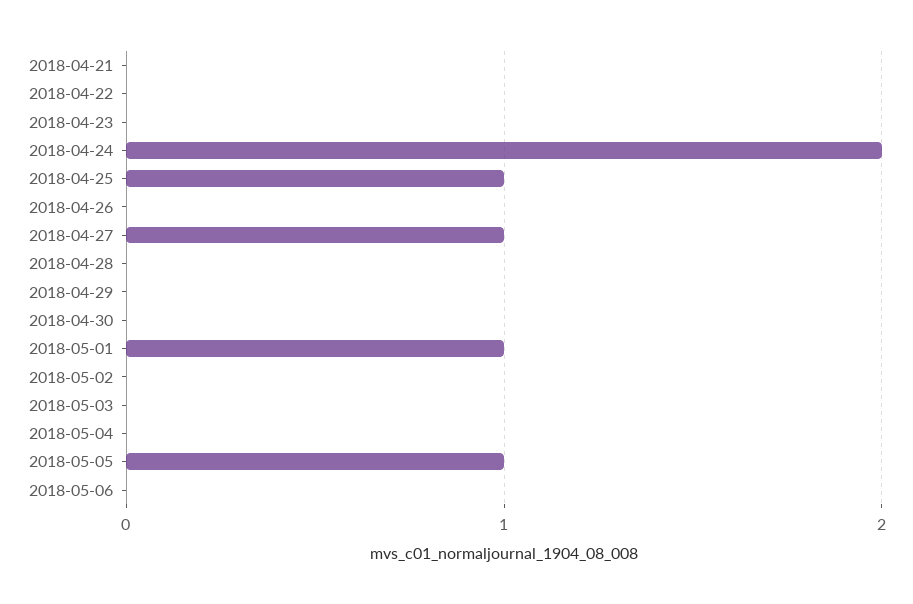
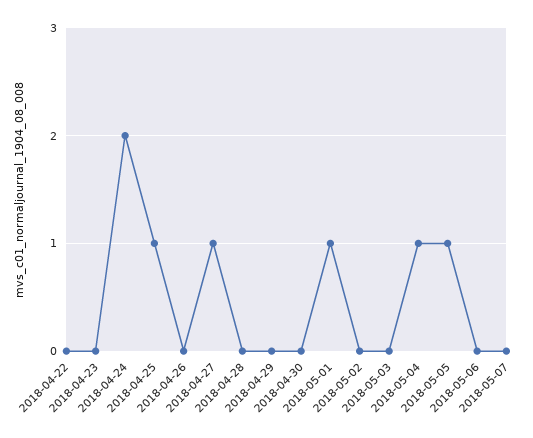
2018-04-21: 0 -> none
2018-05-04: 0 -> 1
2018-05-07: none -> 0

